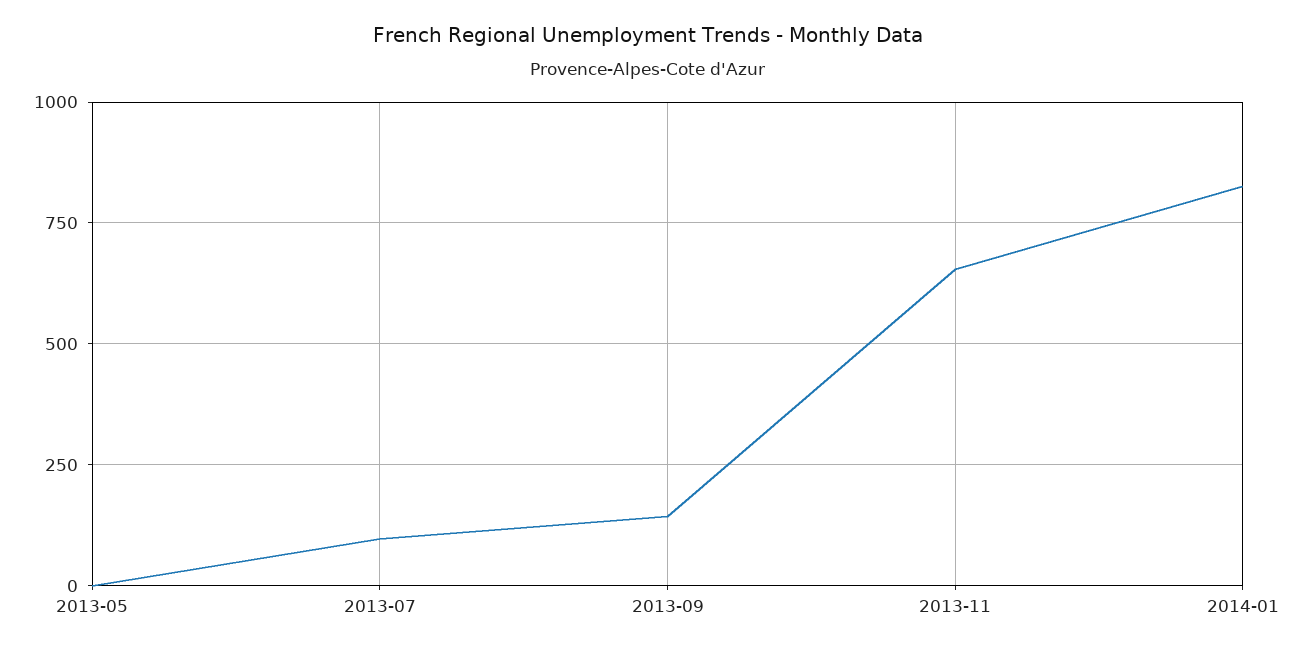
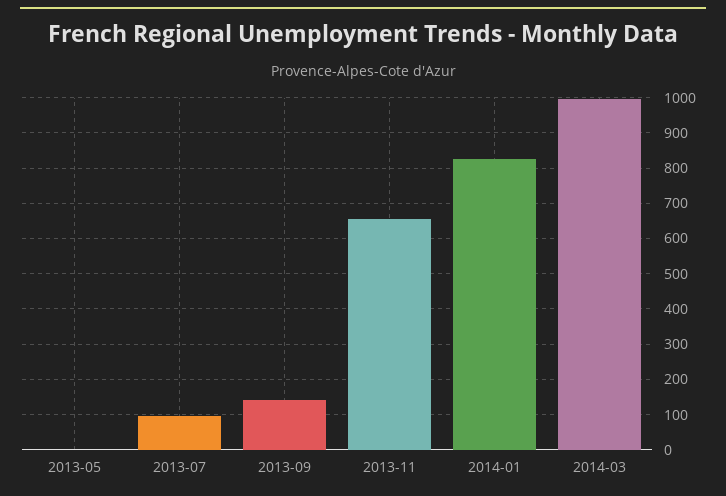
2014-03: none -> 1000

